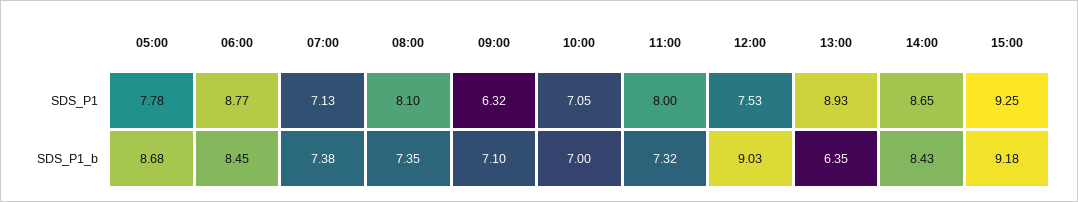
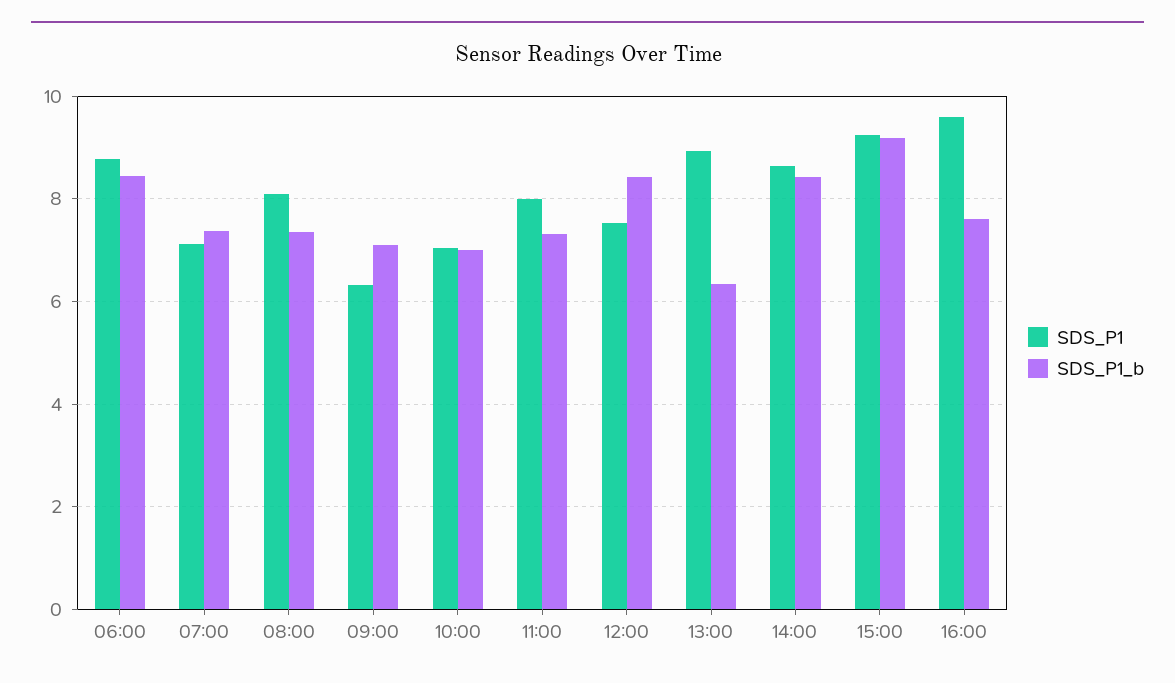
SDS_P1, 05:00: 7.78 -> none
SDS_P1_b, 05:00: 8.68 -> none
SDS_P1_b, 12:00: 9.03 -> 8.4
SDS_P1, 16:00: none -> 9.6
SDS_P1_b, 16:00: none -> 7.6

